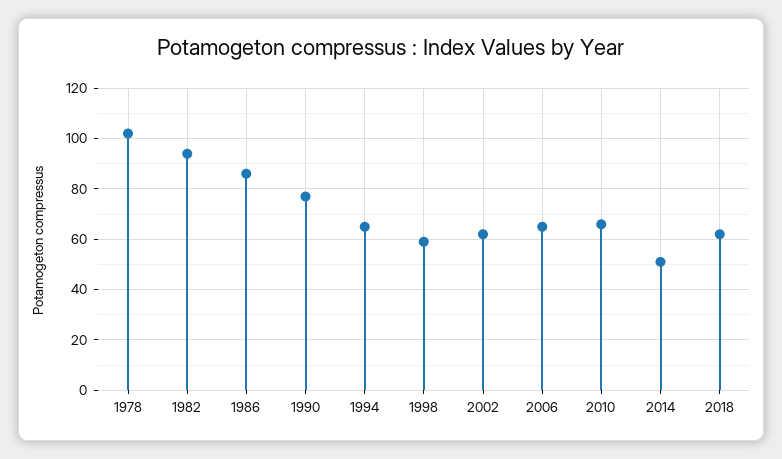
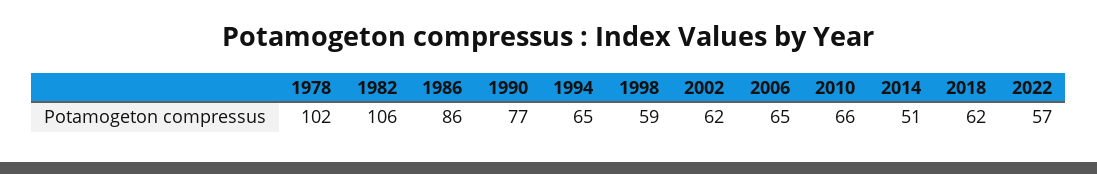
1982: 95 -> 106
2022: none -> 57

